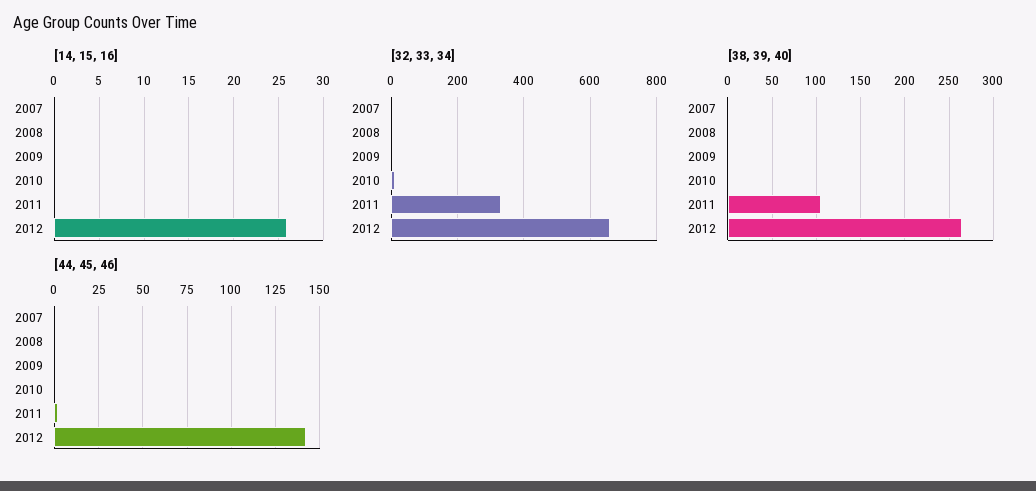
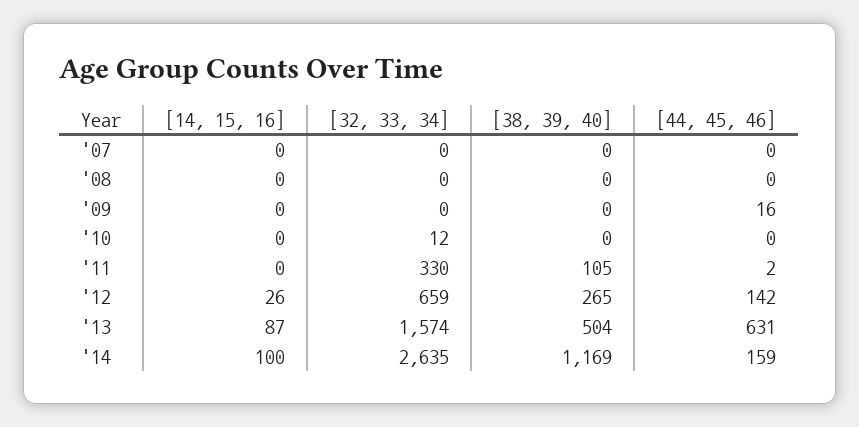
[44, 45, 46], 2009: 0 -> 16
[14, 15, 16], '13: none -> 87
[32, 33, 34], '13: none -> 1574
[38, 39, 40], '13: none -> 504
[44, 45, 46], '13: none -> 631
[14, 15, 16], '14: none -> 100
[32, 33, 34], '14: none -> 2635
[38, 39, 40], '14: none -> 1169
[44, 45, 46], '14: none -> 159

